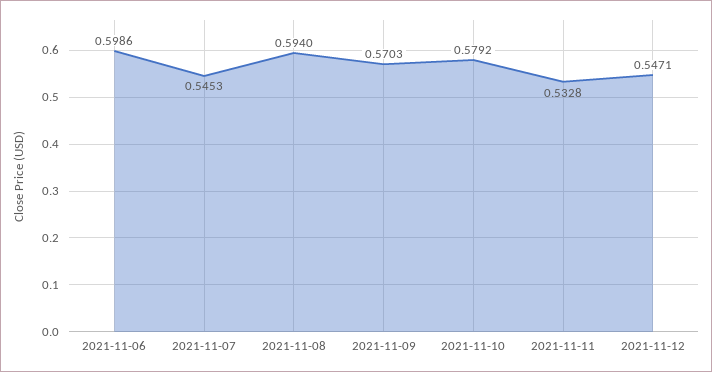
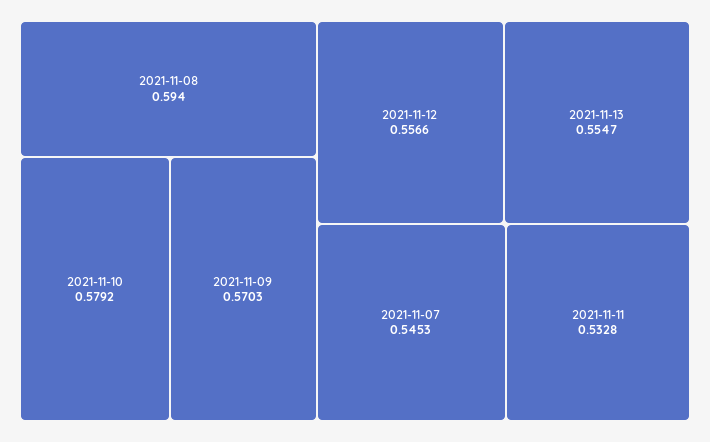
2021-11-06: 0.5986 -> none
2021-11-12: 0.5471 -> 0.5566
2021-11-13: none -> 0.5547

